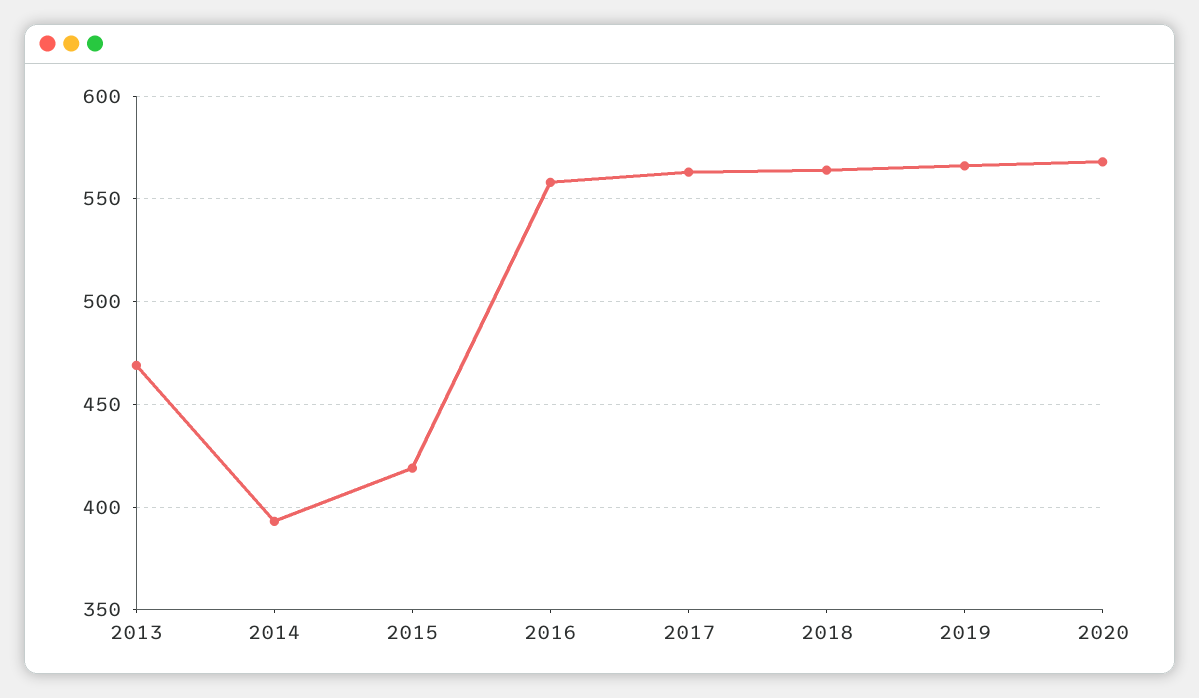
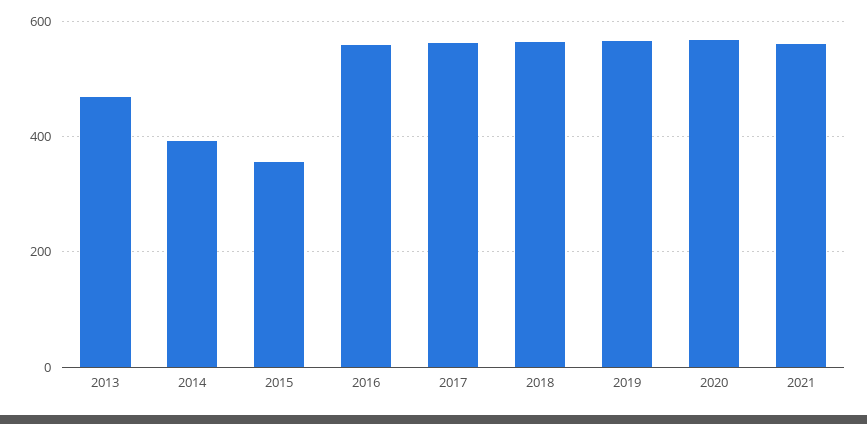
2015: 420 -> 360
2021: none -> 560

